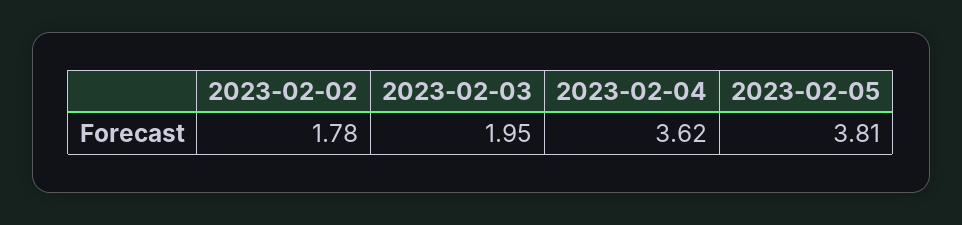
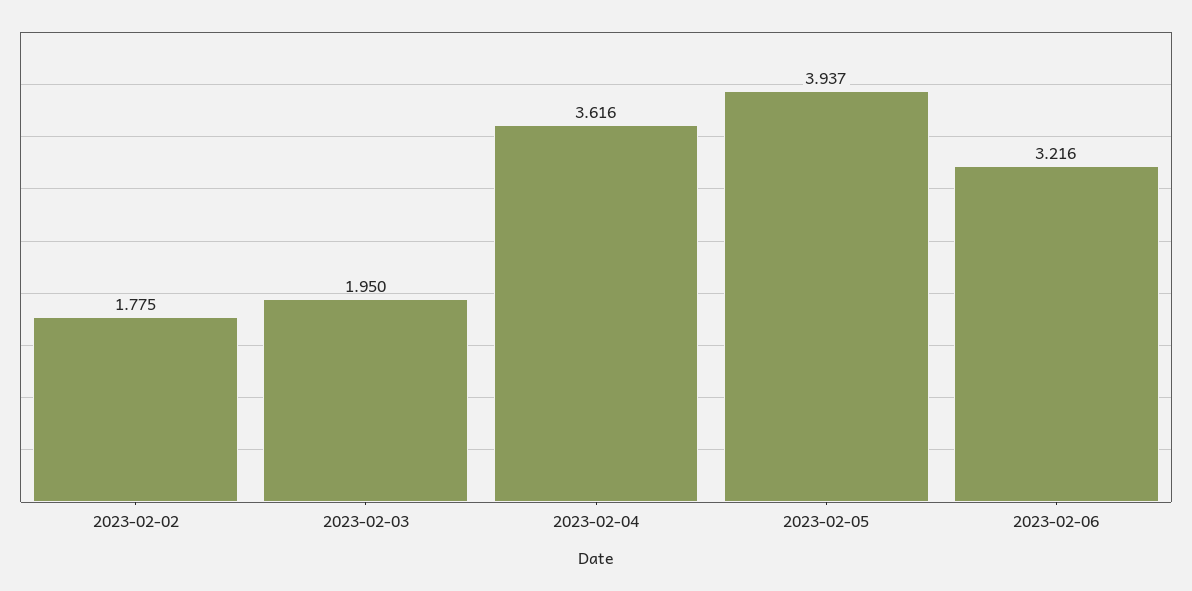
2023-02-05: 3.81 -> 3.937
2023-02-06: none -> 3.216

